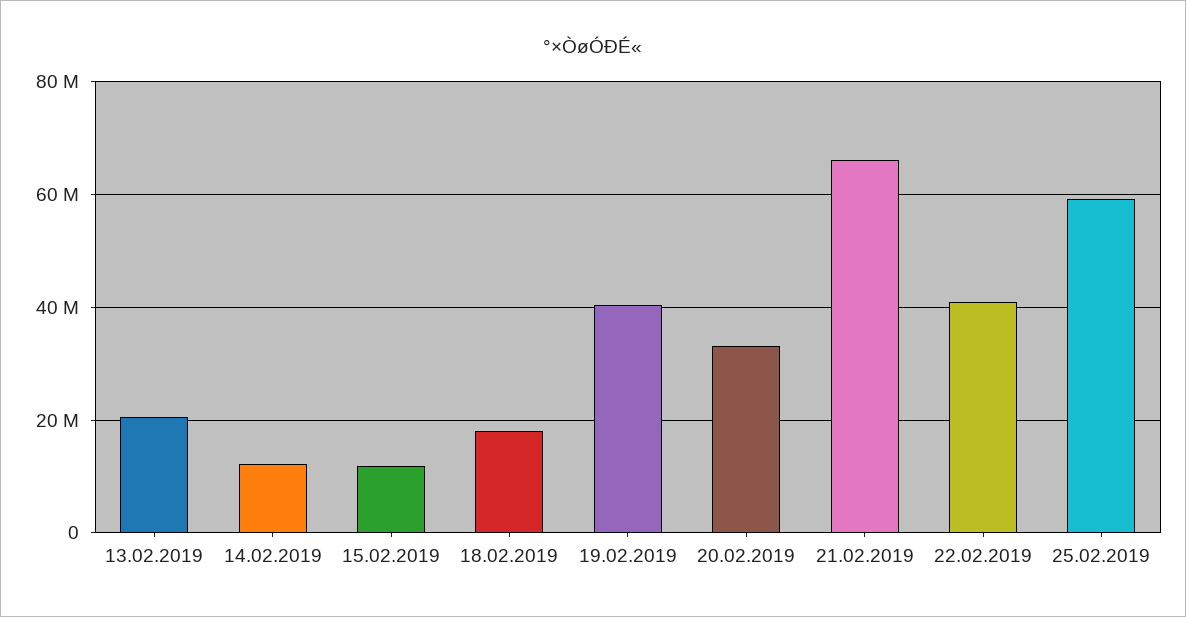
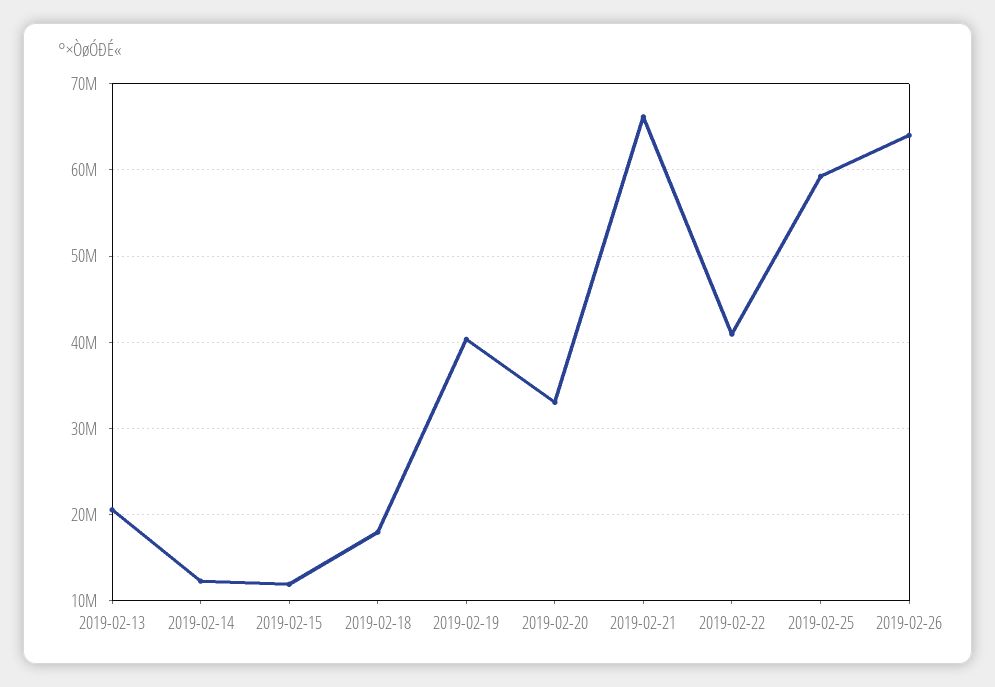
2019-02-26: none -> 64000000

